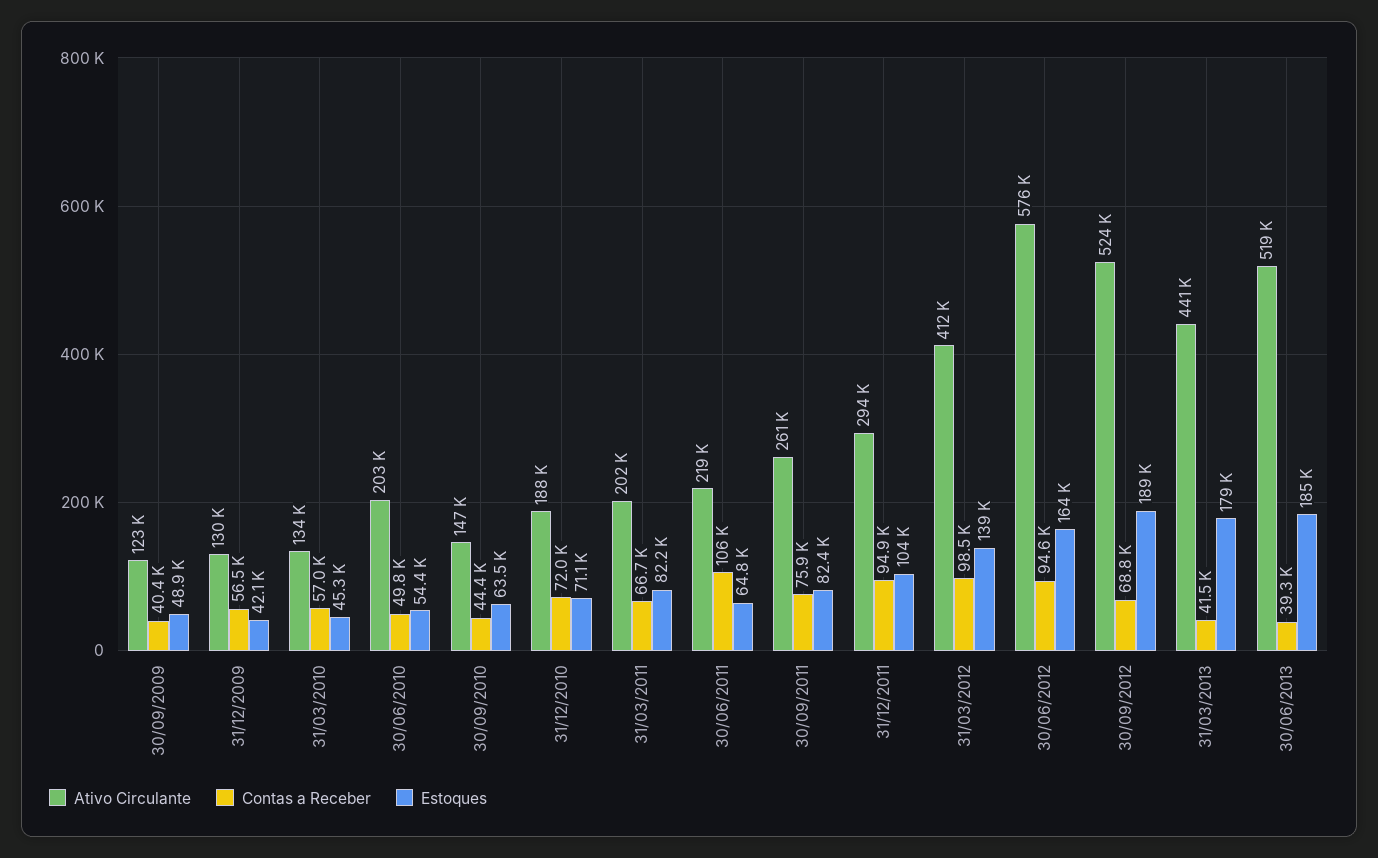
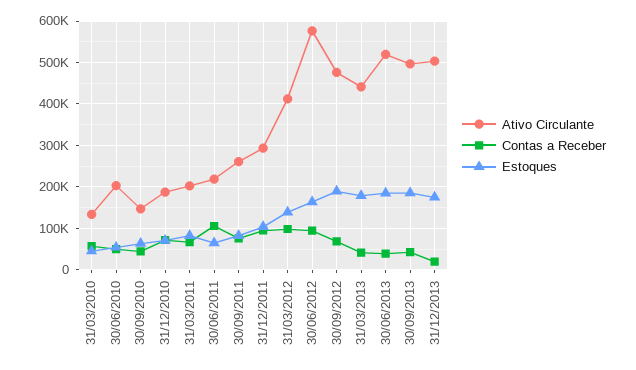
Ativo Circulante, 30/09/2009: 123000 -> none
Contas a Receber, 30/09/2009: 40400 -> none
Estoques, 30/09/2009: 48900 -> none
Ativo Circulante, 31/12/2009: 130000 -> none
Contas a Receber, 31/12/2009: 56500 -> none
Estoques, 31/12/2009: 42100 -> none
Ativo Circulante, 30/09/2012: 524000 -> 480000
Ativo Circulante, 30/09/2013: none -> 500000
Contas a Receber, 30/09/2013: none -> 40000
Estoques, 30/09/2013: none -> 180000
Ativo Circulante, 31/12/2013: none -> 500000
Contas a Receber, 31/12/2013: none -> 20000
Estoques, 31/12/2013: none -> 180000

